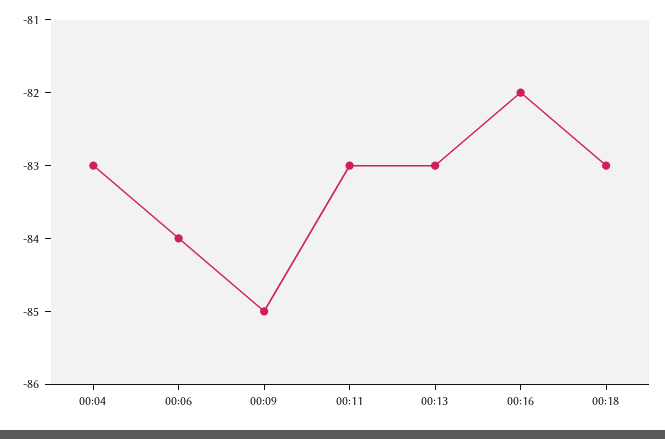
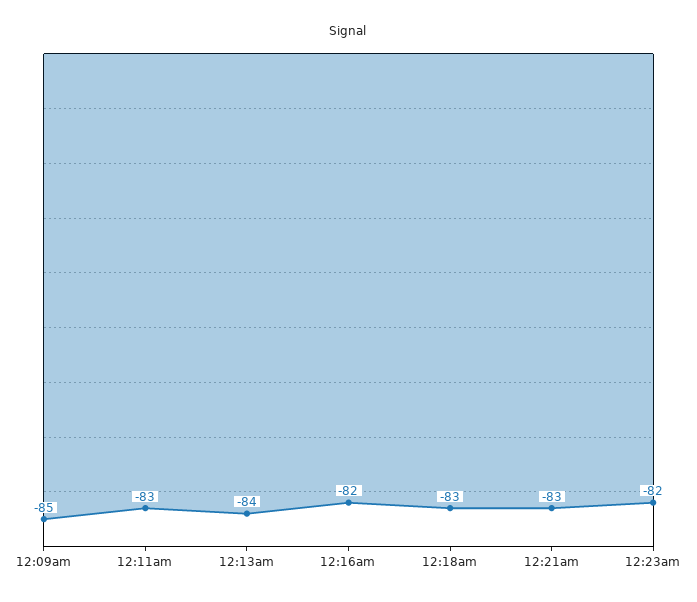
00:04: -83 -> none
00:06: -84 -> none
00:13: -83 -> -84
12:21am: none -> -83
12:23am: none -> -82

